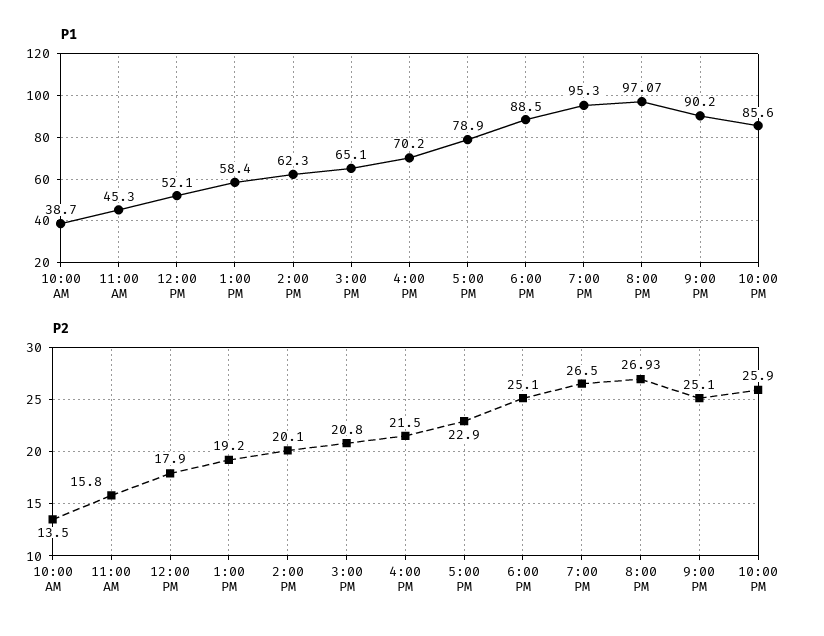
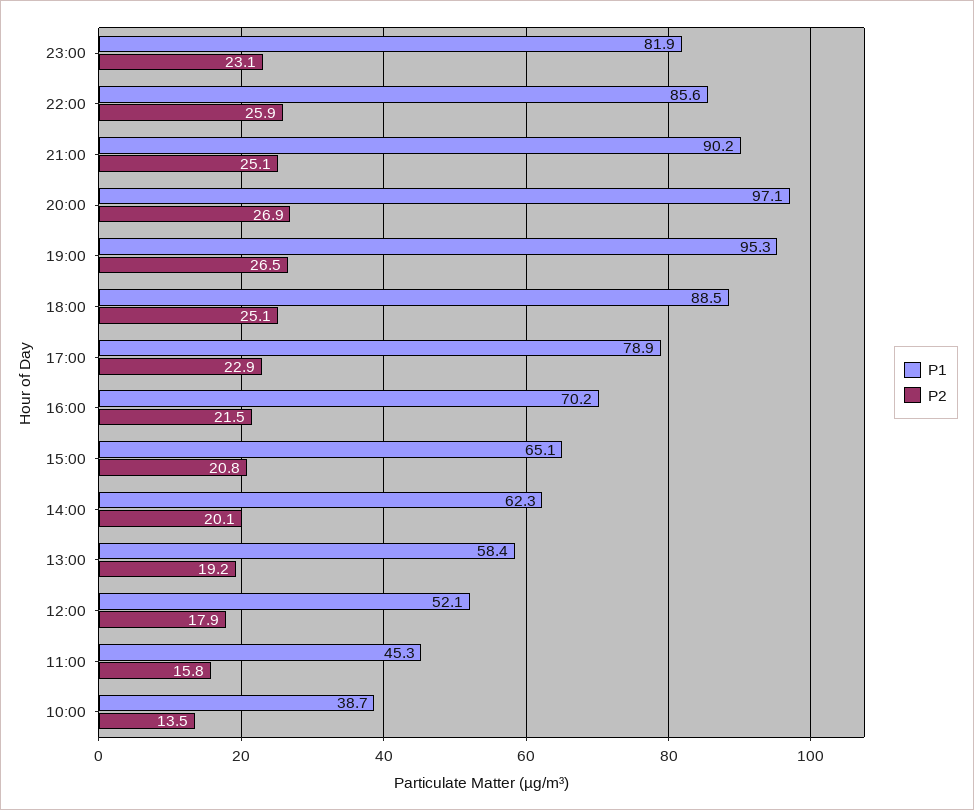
P1, 23:00: none -> 81.9
P2, 23:00: none -> 23.1

